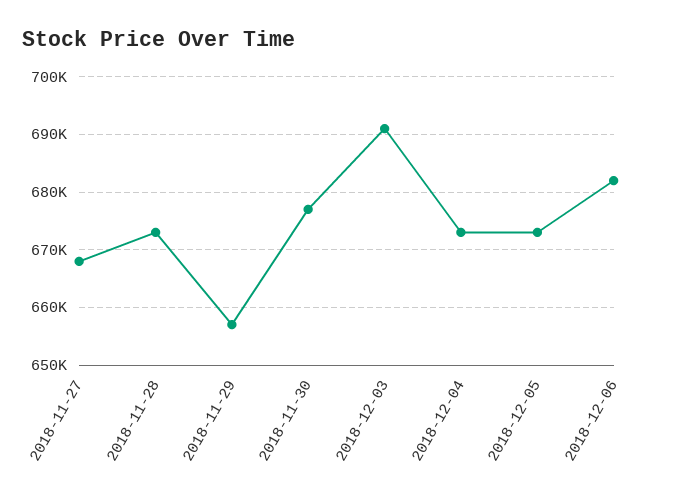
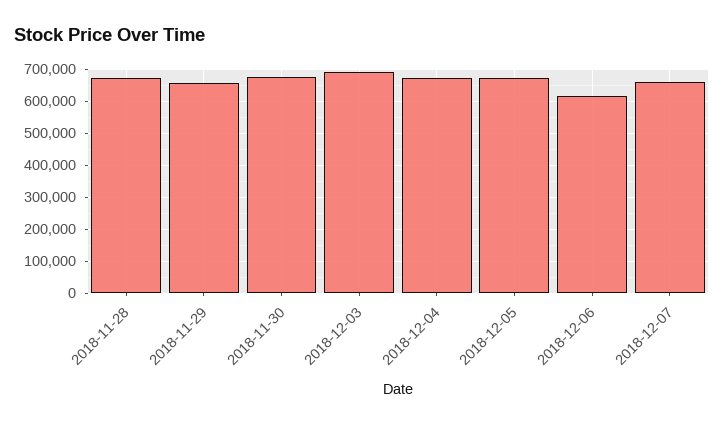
2018-11-27: 668000 -> none
2018-12-06: 682000 -> 620000
2018-12-07: none -> 660000

